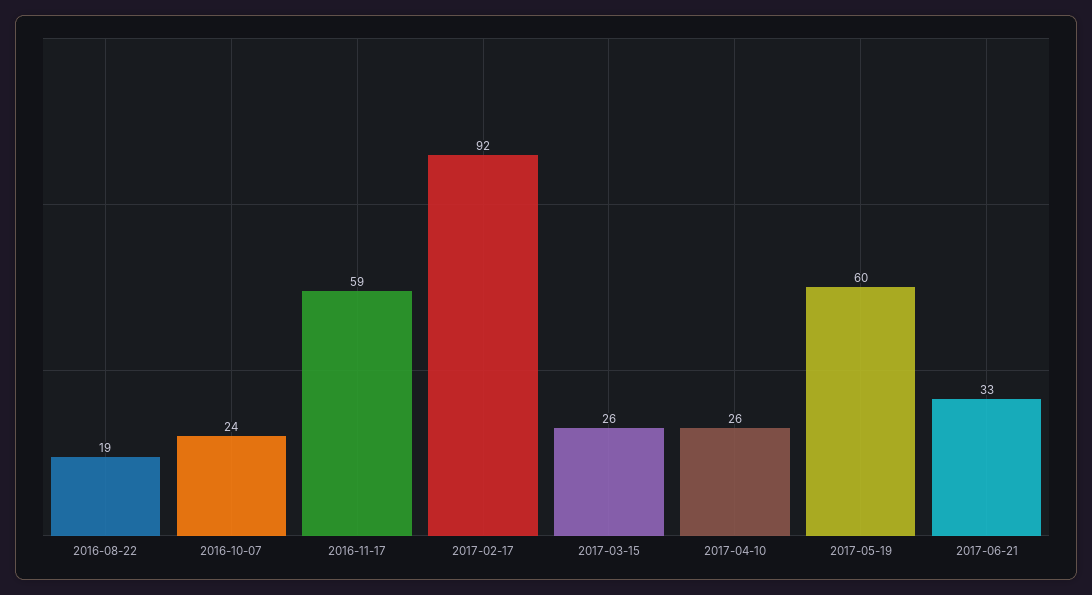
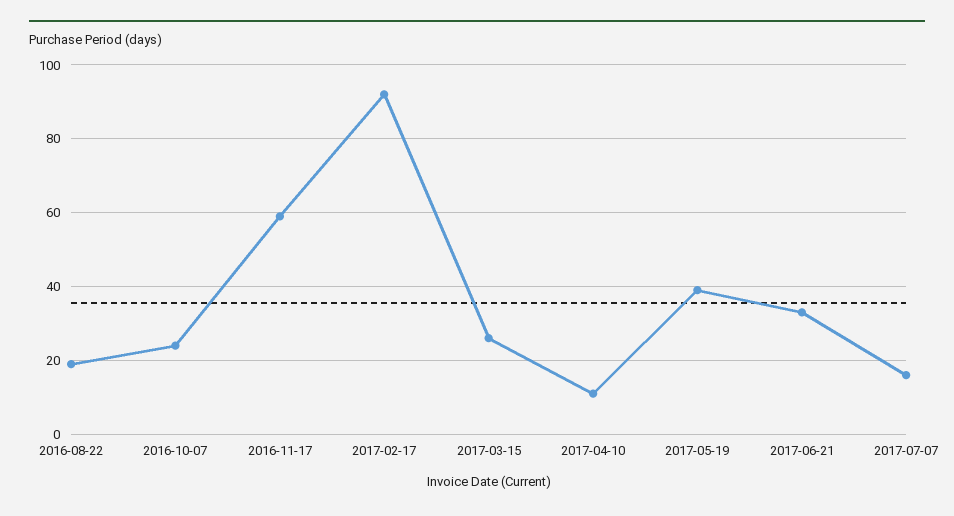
2017-04-10: 26 -> 10
2017-05-19: 60 -> 40
2017-07-07: none -> 15

